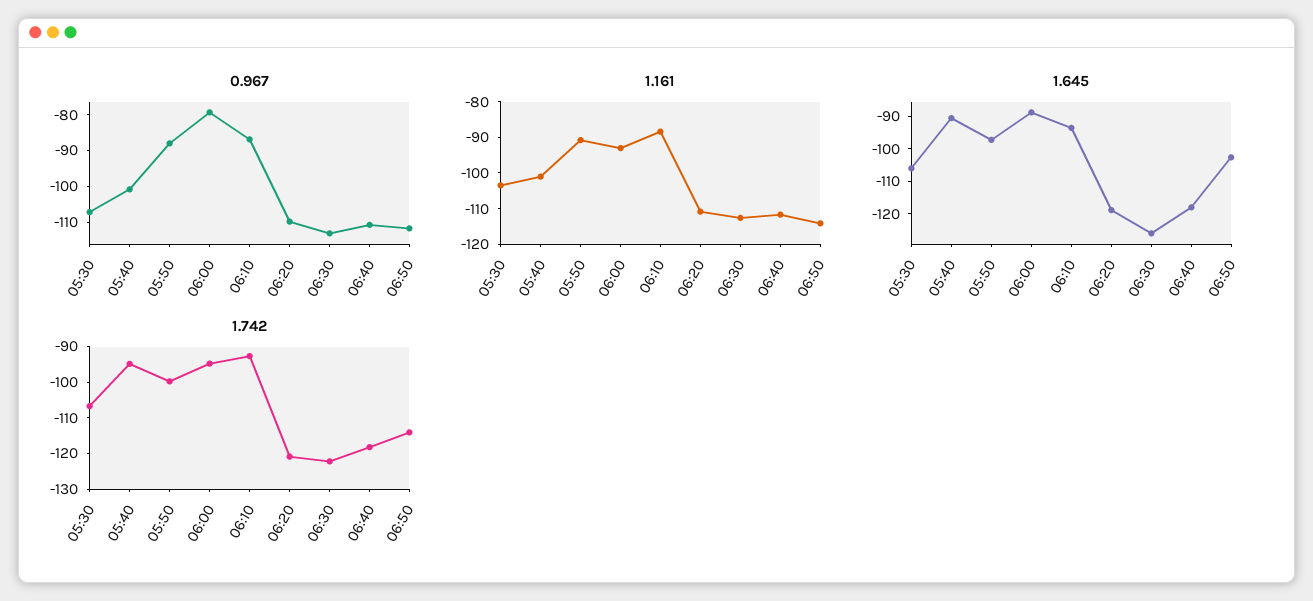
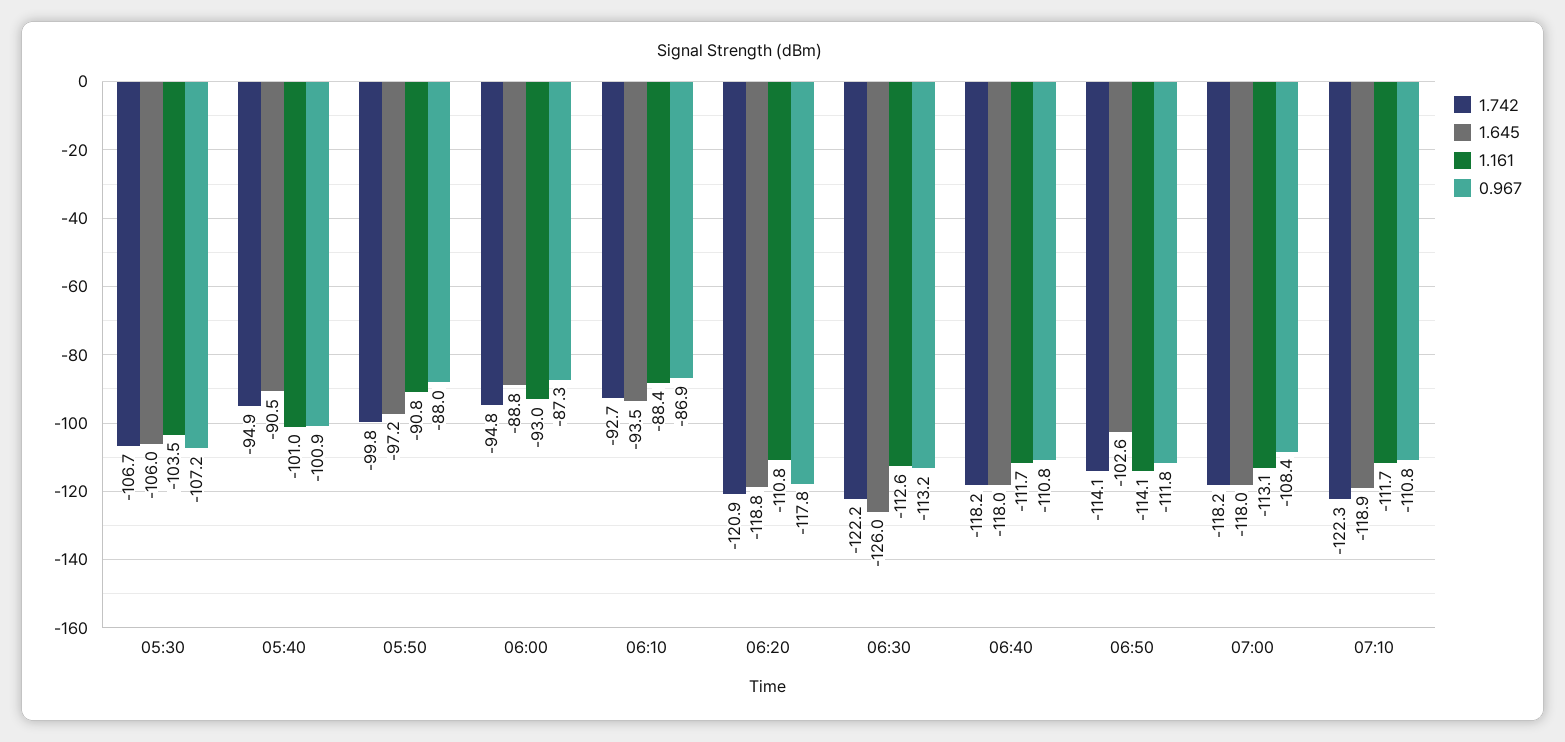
0.967, 06:00: -80 -> -87.3
0.967, 06:20: -110 -> -117.8
1.742, 07:00: none -> -118.2
1.645, 07:00: none -> -118
1.161, 07:00: none -> -113.1
0.967, 07:00: none -> -108.4
1.742, 07:10: none -> -122.3
1.645, 07:10: none -> -118.9
1.161, 07:10: none -> -111.7
0.967, 07:10: none -> -110.8

